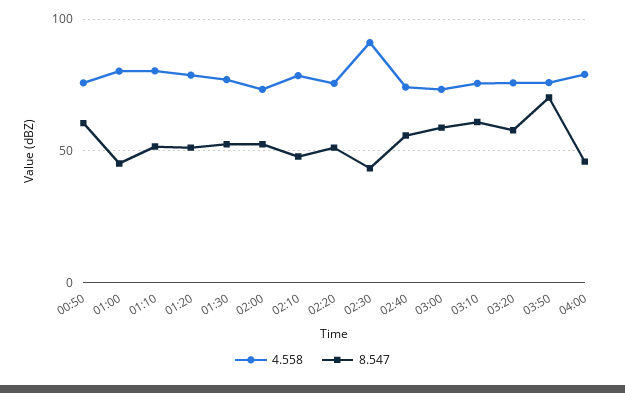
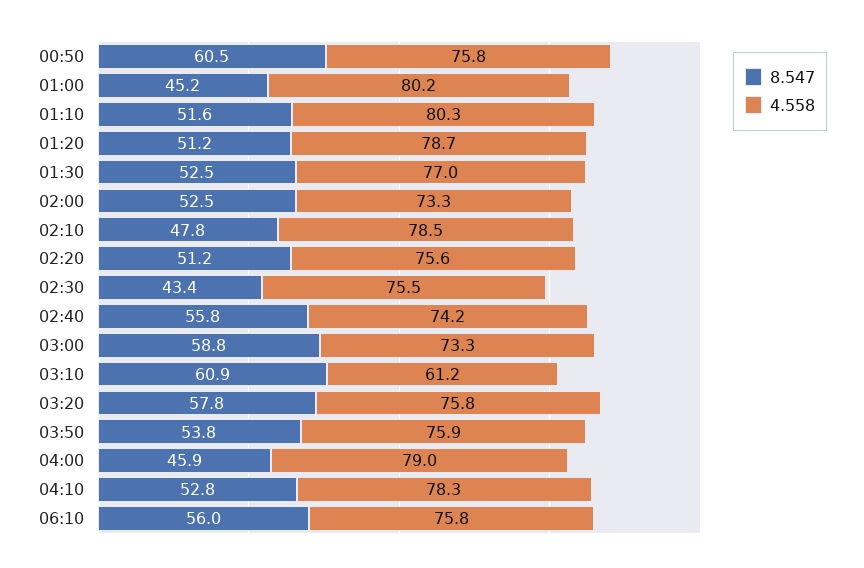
4.558, 02:30: 90 -> 75.5
4.558, 03:10: 75 -> 61.2
8.547, 03:50: 70 -> 53.8
8.547, 04:10: none -> 52.8
4.558, 04:10: none -> 78.3
8.547, 06:10: none -> 56
4.558, 06:10: none -> 75.8

